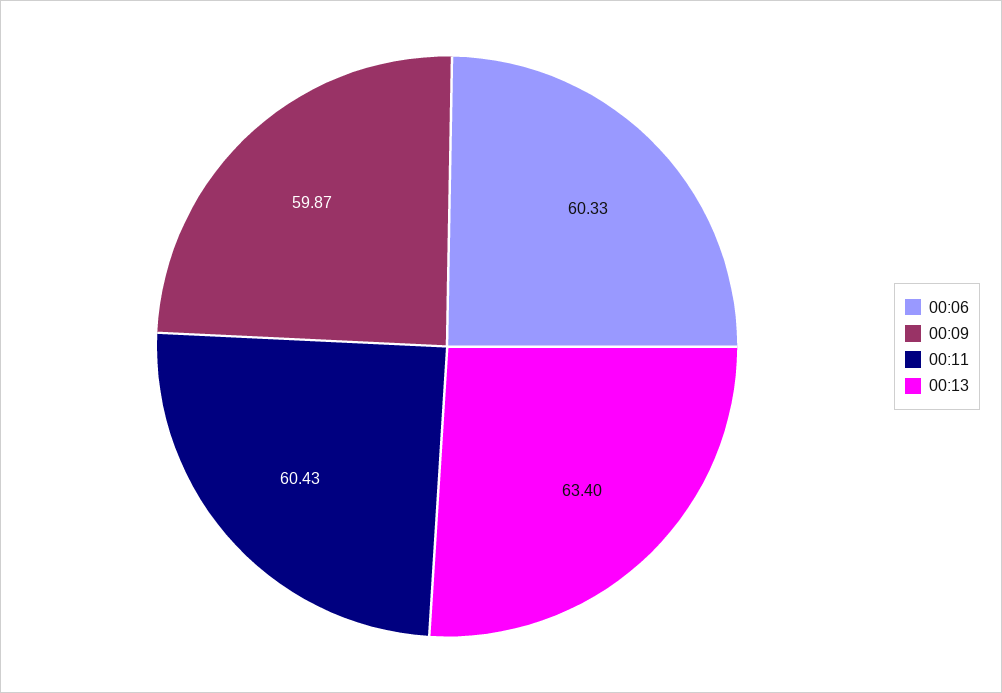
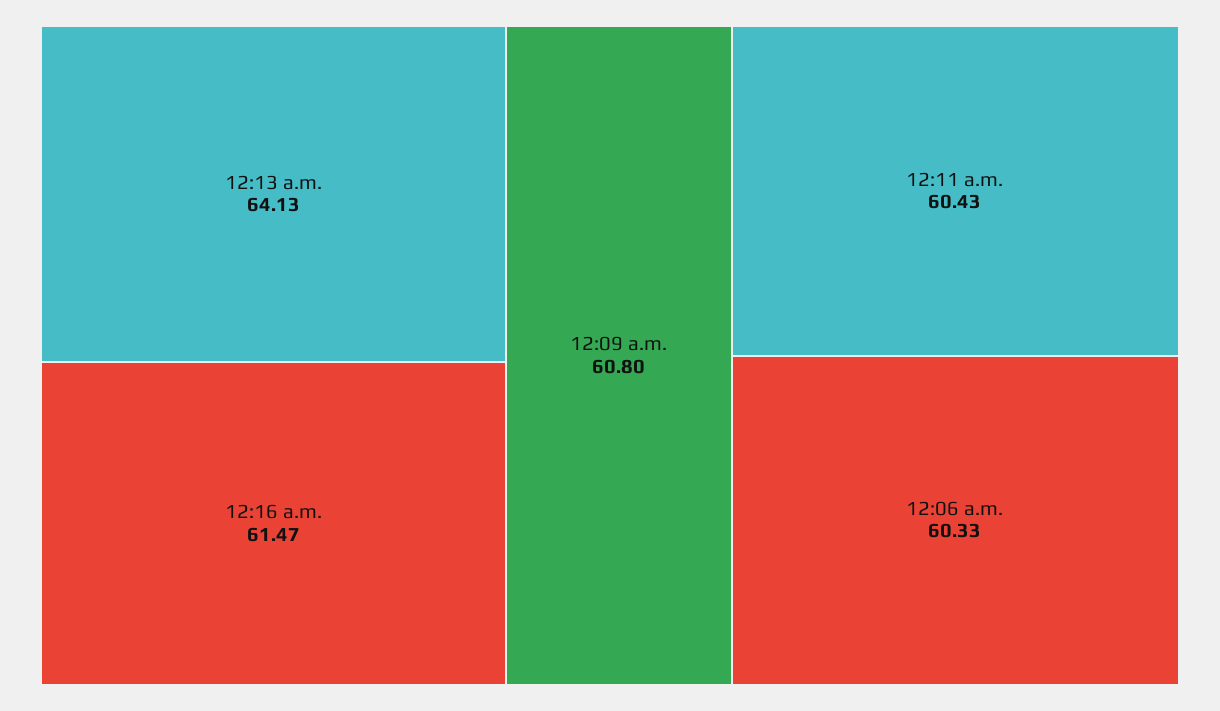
00:09: 59.87 -> 60.8
00:13: 63.4 -> 64.13
12:16 a.m.: none -> 61.47

